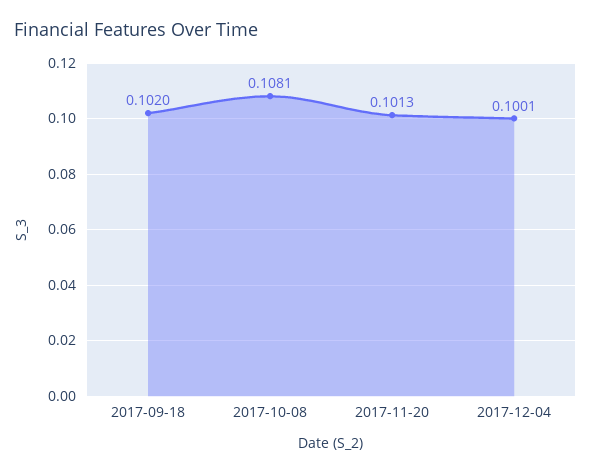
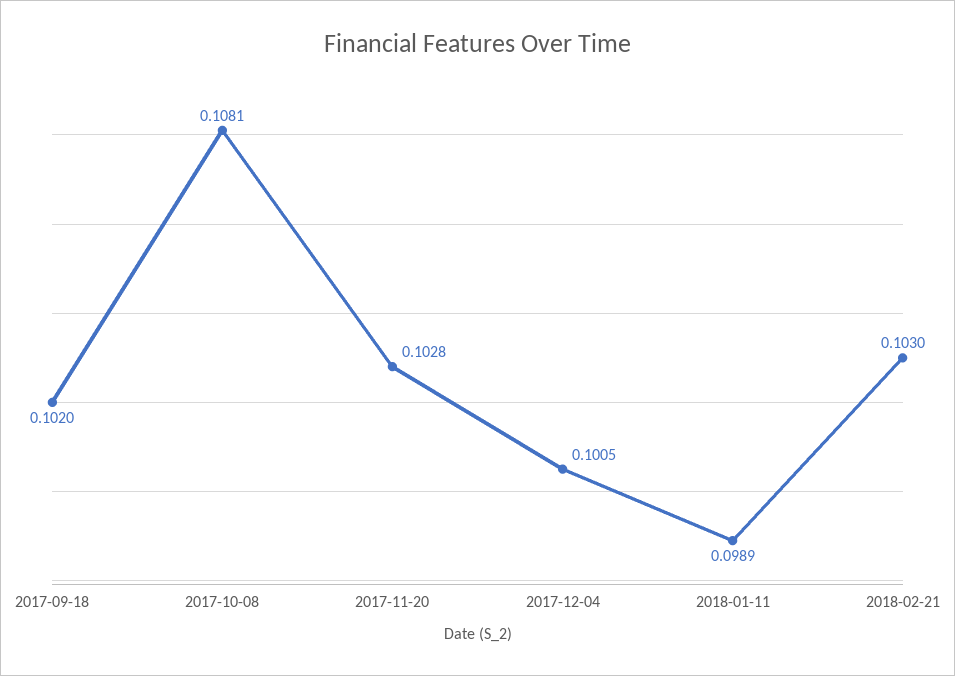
2017-11-20: 0.1013 -> 0.1028
2017-12-04: 0.1001 -> 0.1005
2018-01-11: none -> 0.0989
2018-02-21: none -> 0.103

